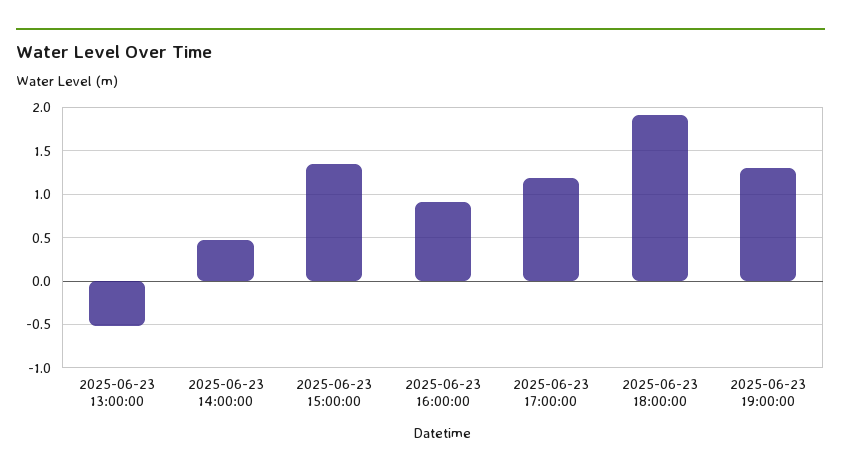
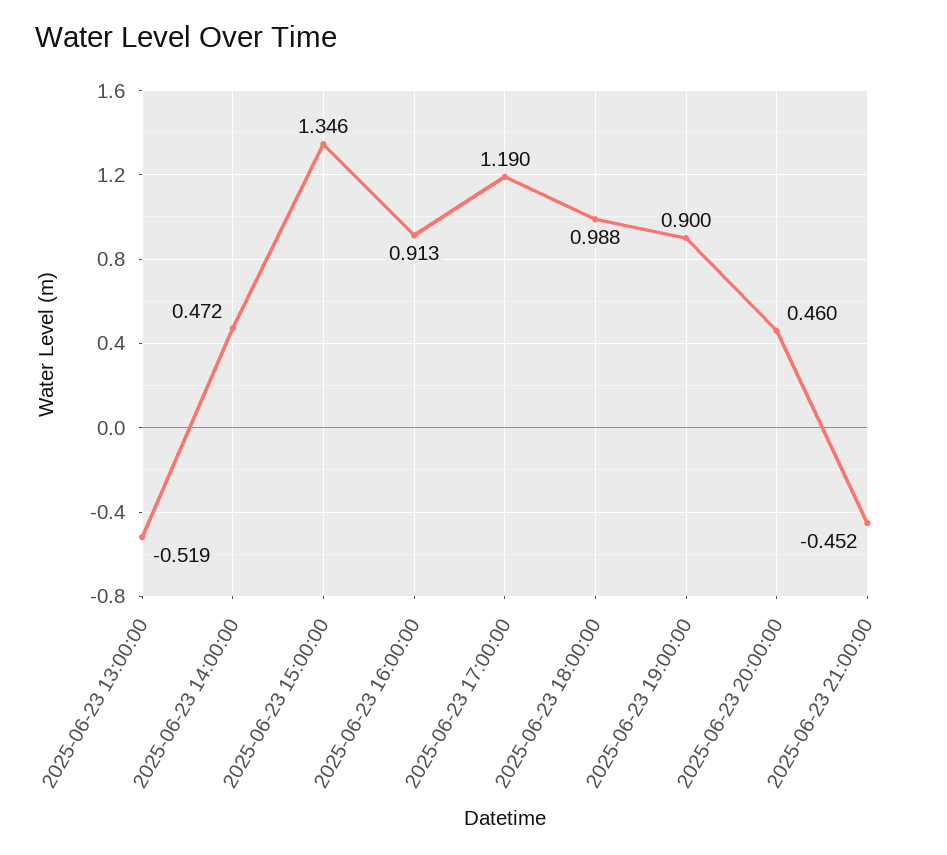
2025-06-23 18:00:00: 1.9 -> 0.988
2025-06-23 19:00:00: 1.3 -> 0.9
2025-06-23 20:00:00: none -> 0.46
2025-06-23 21:00:00: none -> -0.452

